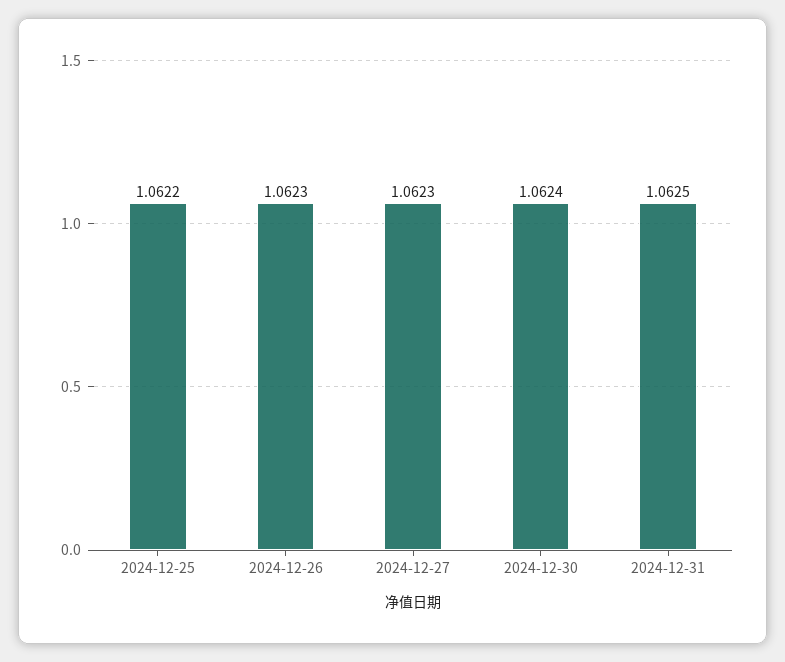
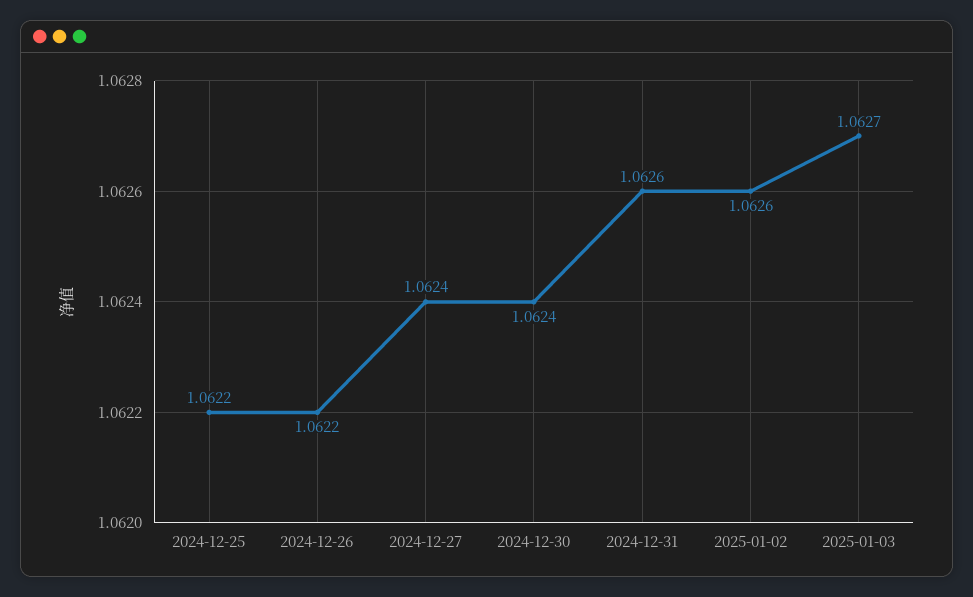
2024-12-26: 1.0623 -> 1.0622
2024-12-27: 1.0623 -> 1.0624
2024-12-31: 1.0625 -> 1.0626
2025-01-02: none -> 1.0626
2025-01-03: none -> 1.0627

